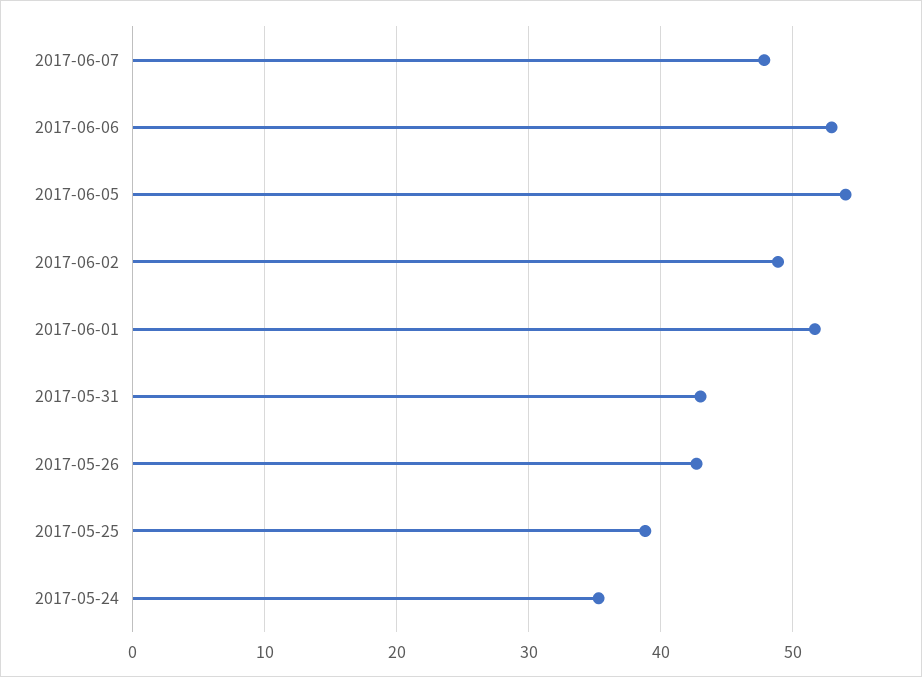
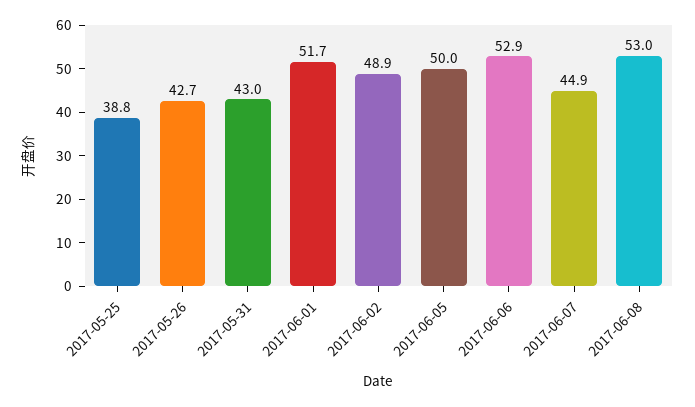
2017-06-07: 48 -> 44.9
2017-06-05: 54 -> 50
2017-05-24: 35 -> none
2017-06-08: none -> 53

